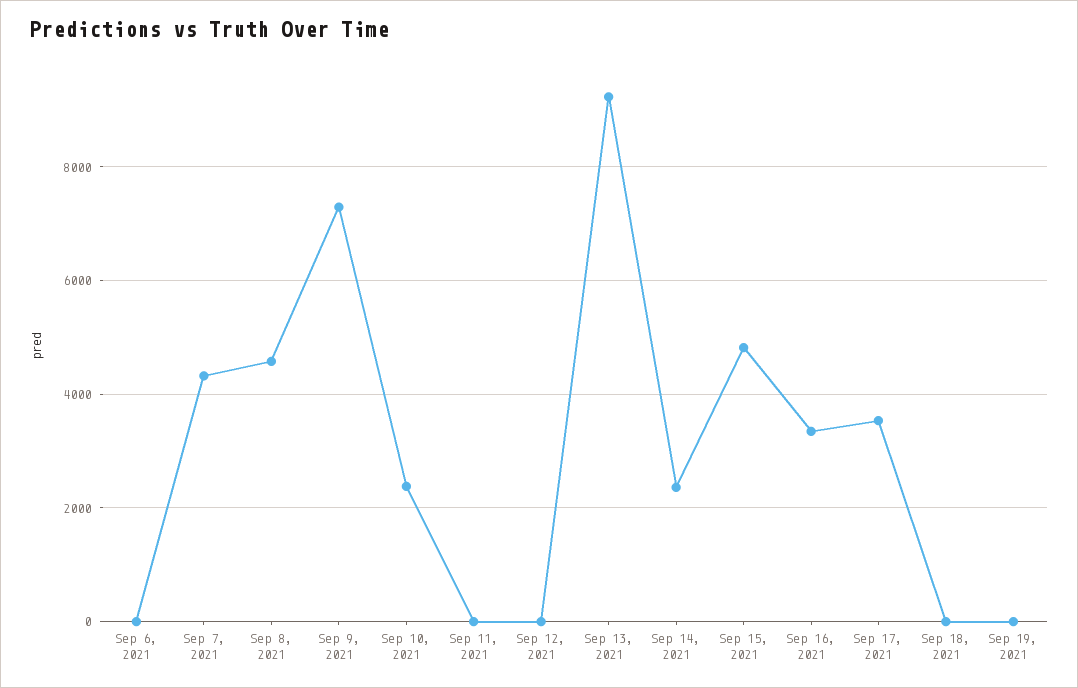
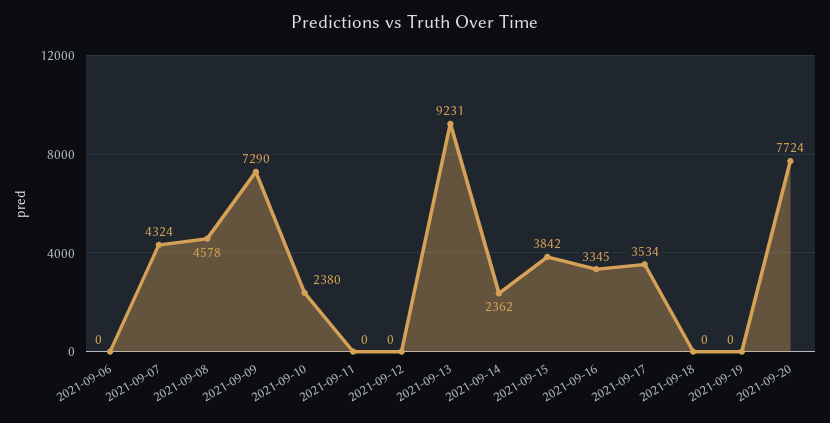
Sep 15, 2021: 4800 -> 3842
2021-09-20: none -> 7724

